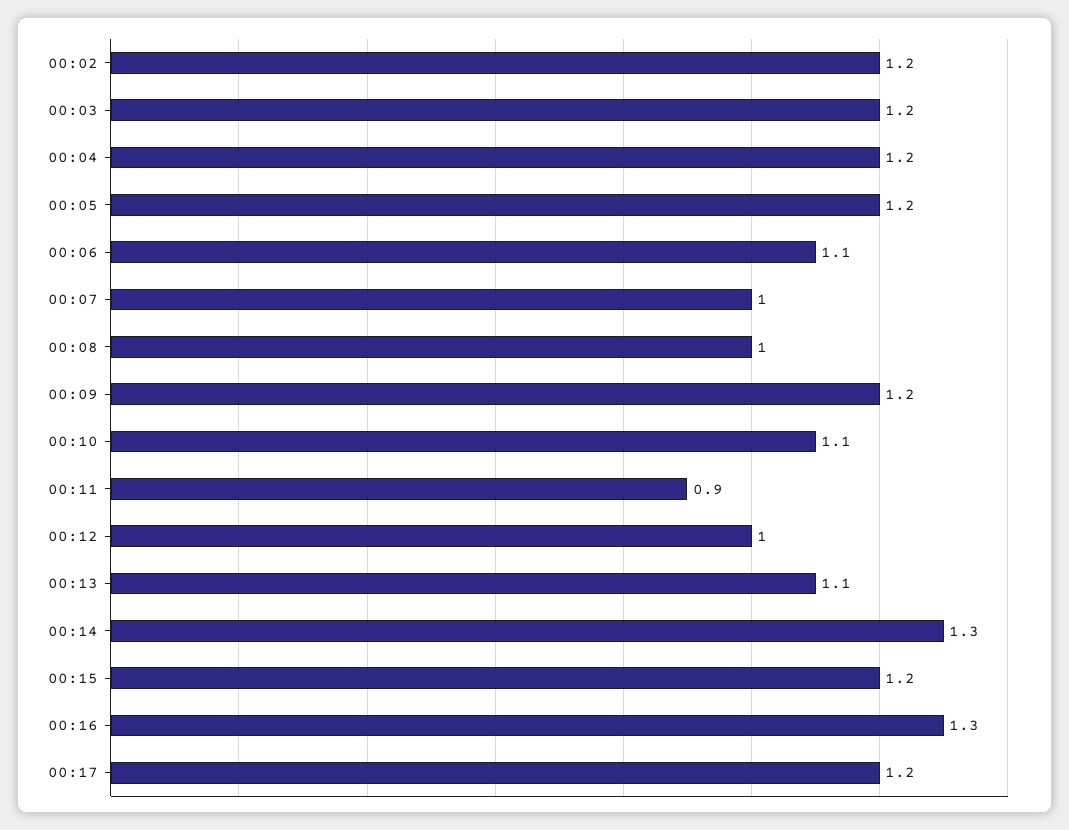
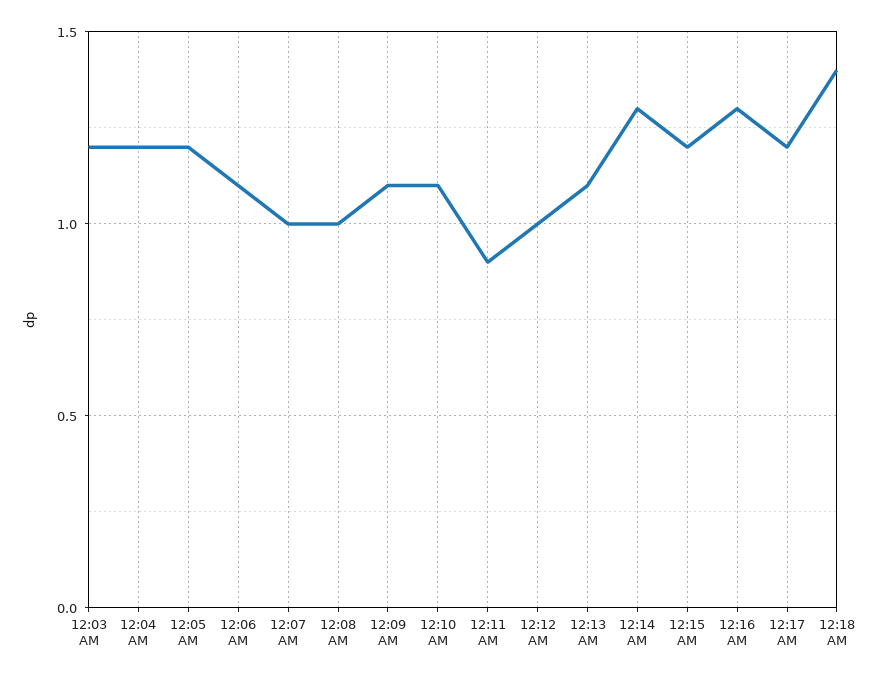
00:02: 1.2 -> none
00:09: 1.2 -> 1.1
12:18 AM: none -> 1.4

